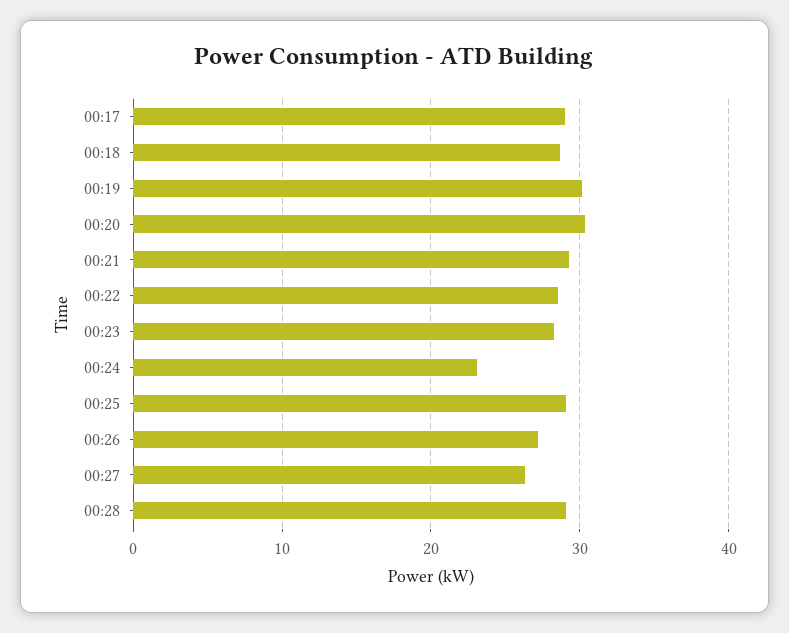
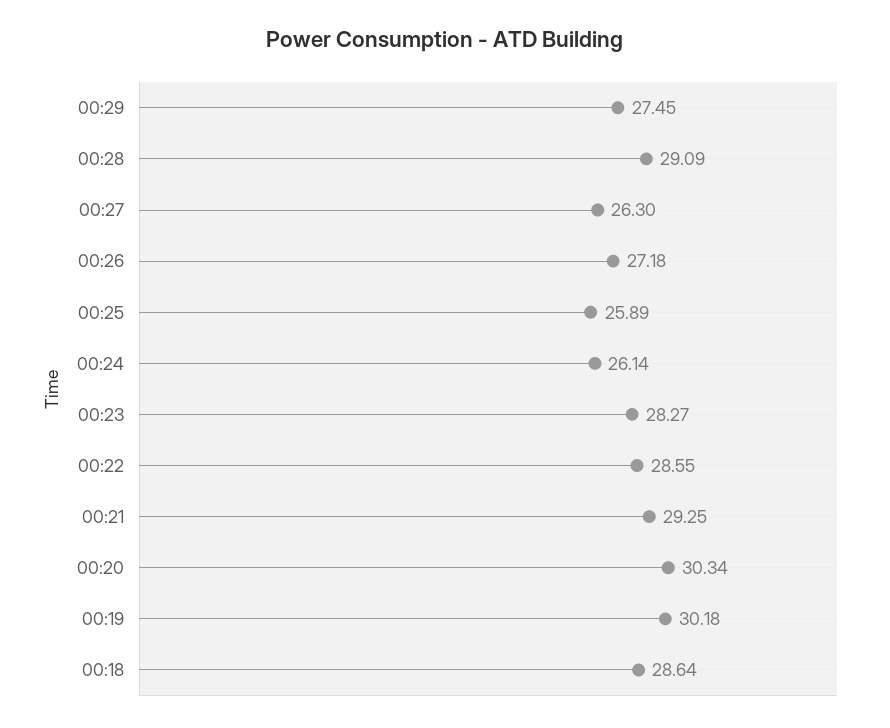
00:17: 29 -> none
00:24: 23 -> 26.14
00:25: 29 -> 25.89
00:29: none -> 27.45

